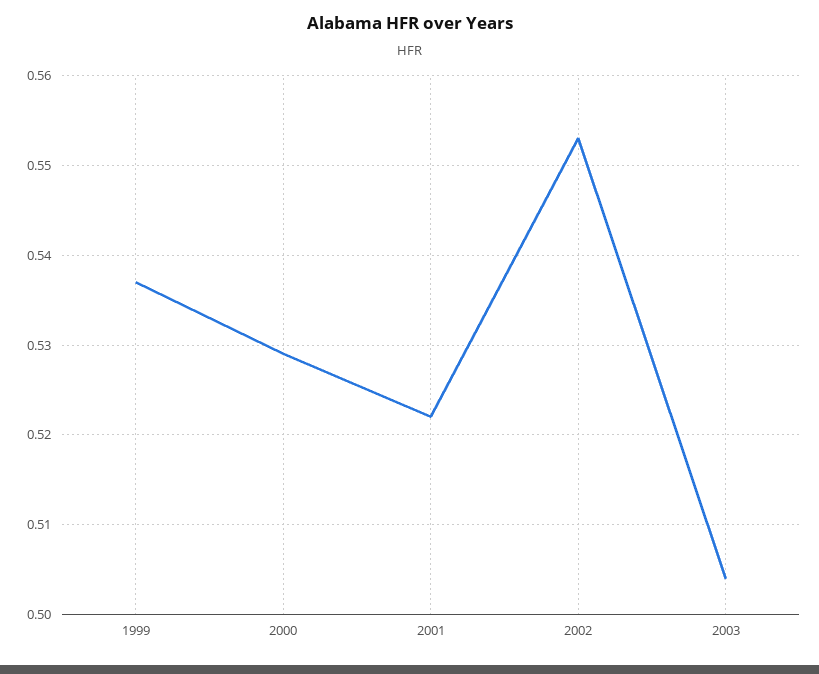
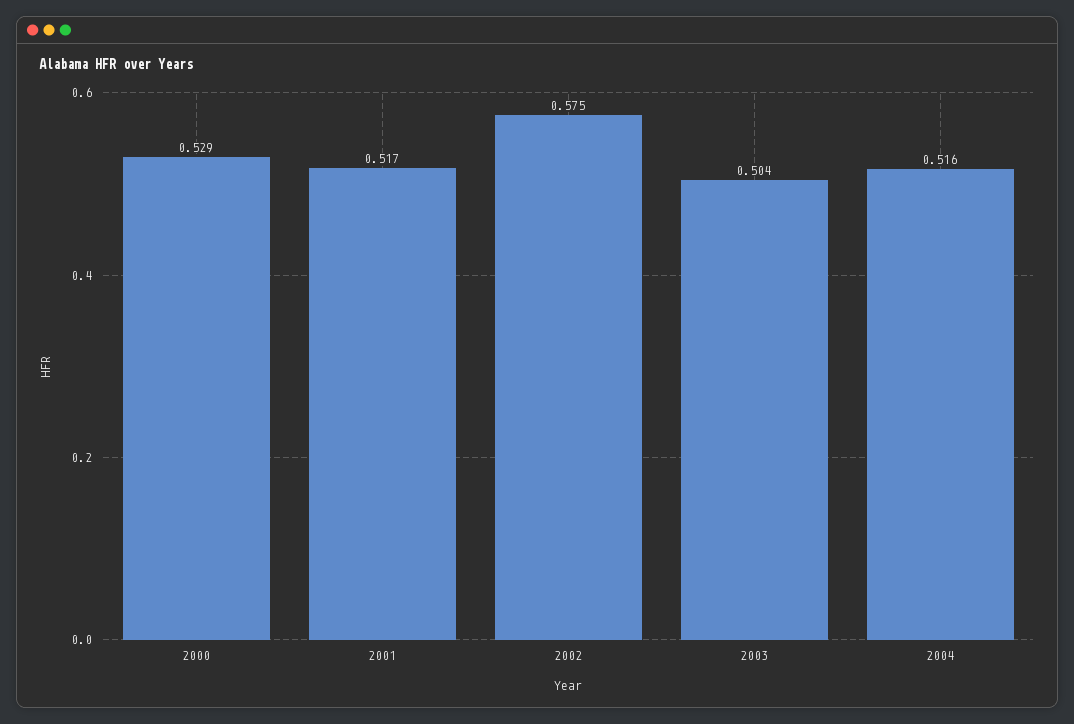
1999: 0.537 -> none
2001: 0.522 -> 0.517
2002: 0.553 -> 0.575
2004: none -> 0.516

